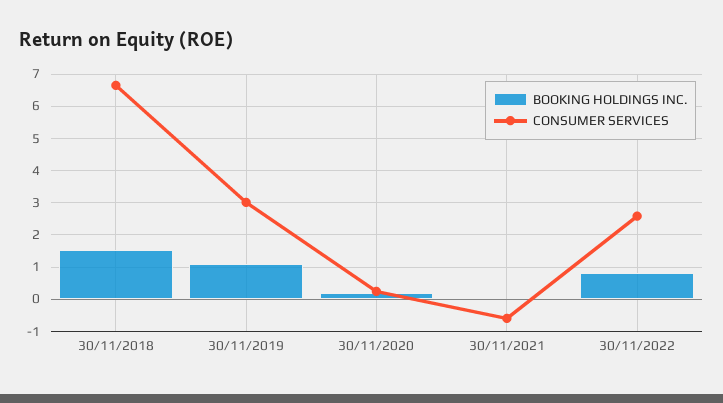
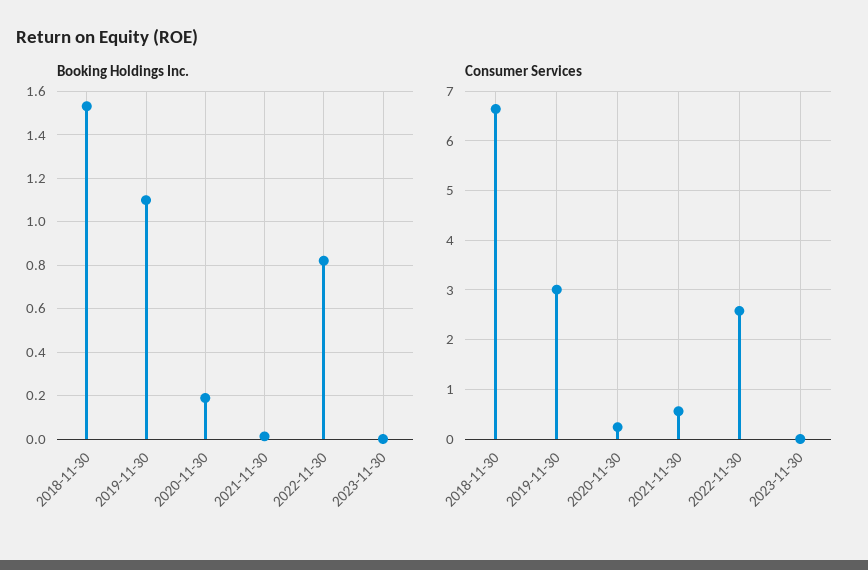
CONSUMER SERVICES, 30/11/2021: -0.6 -> 0.6
BOOKING HOLDINGS INC., 2023-11-30: none -> 0
CONSUMER SERVICES, 2023-11-30: none -> 0

